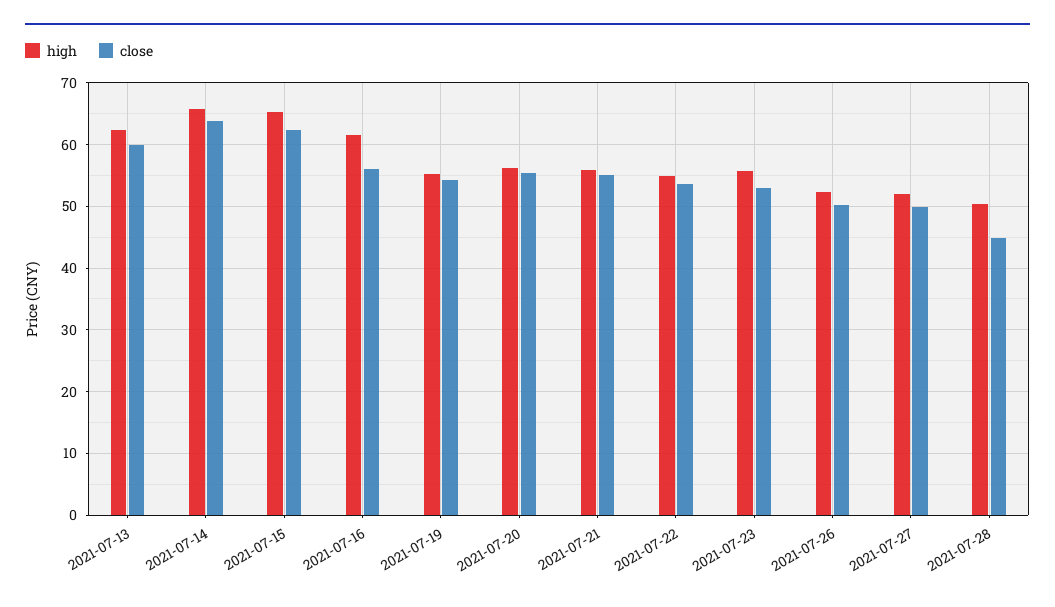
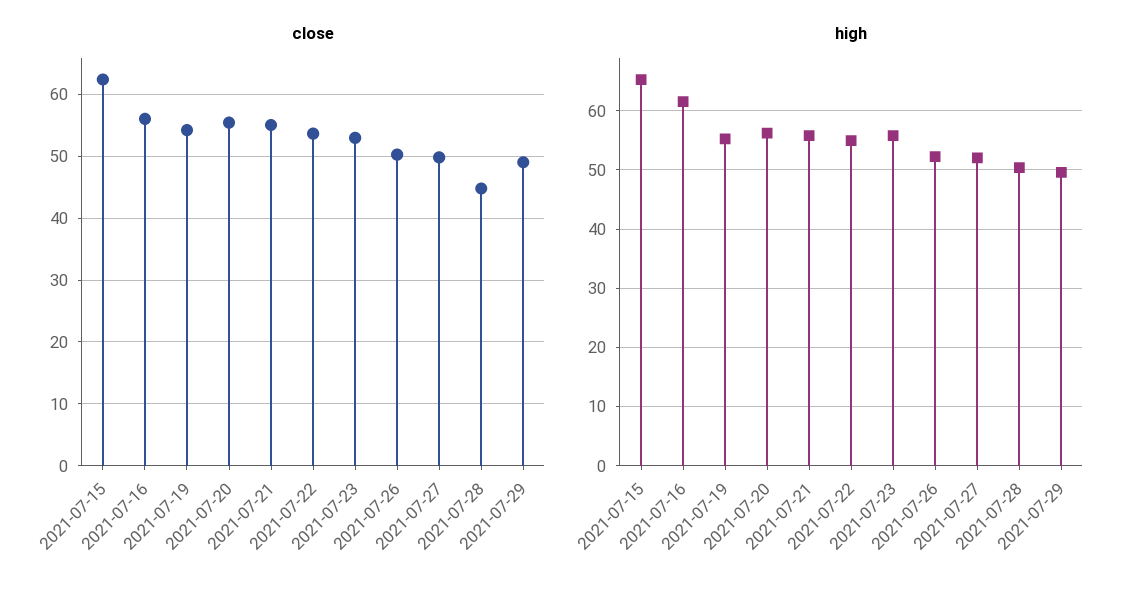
high, 2021-07-13: 62 -> none
close, 2021-07-13: 60 -> none
high, 2021-07-14: 66 -> none
close, 2021-07-14: 64 -> none
close, 2021-07-29: none -> 49
high, 2021-07-29: none -> 50

